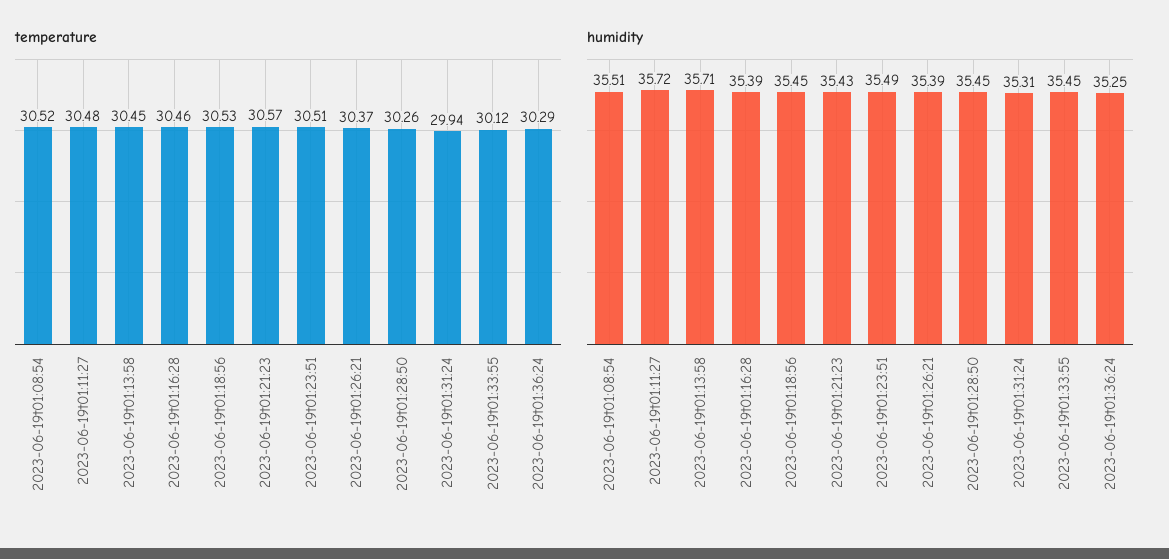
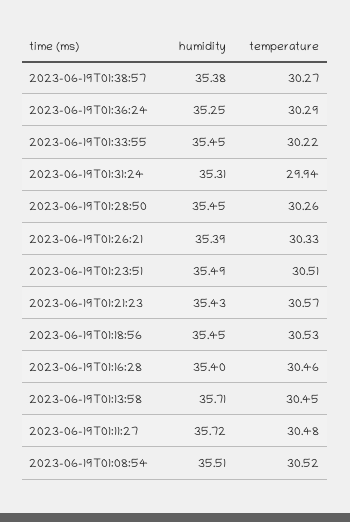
temperature, 2023-06-19t01:26:21: 30.37 -> 30.33
temperature, 2023-06-19t01:33:55: 30.12 -> 30.22
humidity, 2023-06-19t01:16:28: 35.39 -> 35.4
humidity, 2023-06-19T01:38:57: none -> 35.38
temperature, 2023-06-19T01:38:57: none -> 30.27

